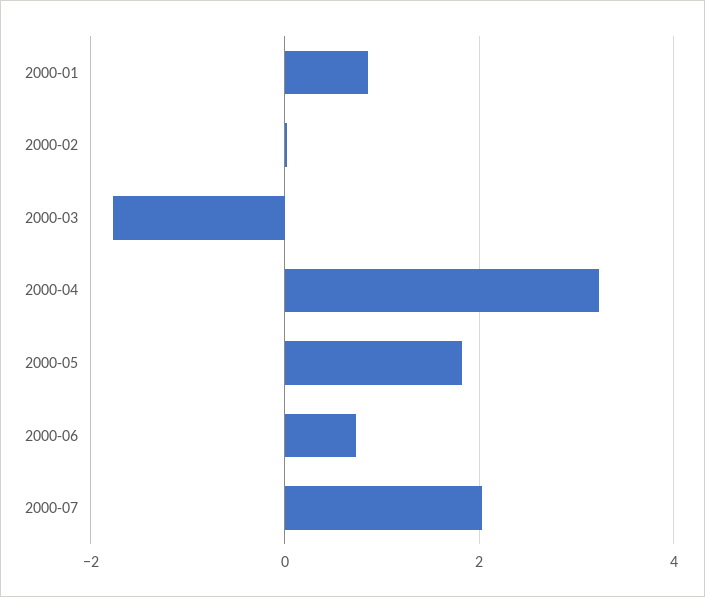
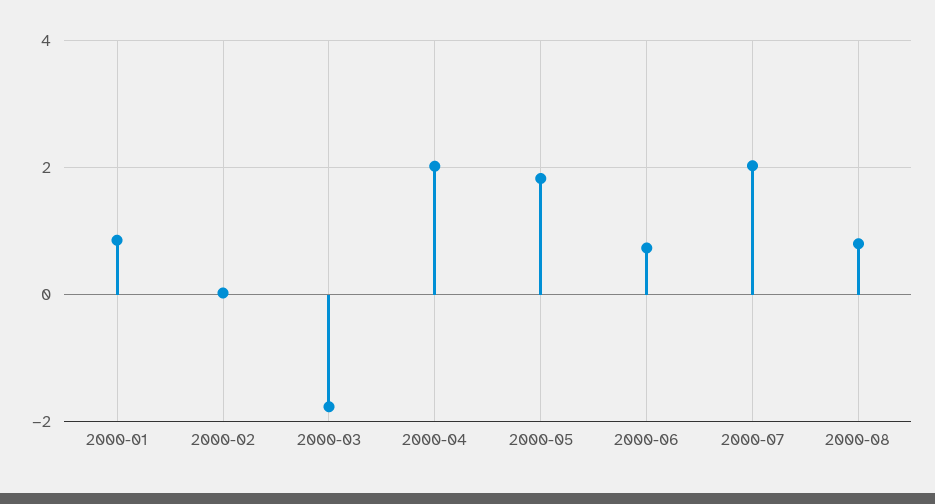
2000-04: 3.2 -> 2
2000-08: none -> 0.8

